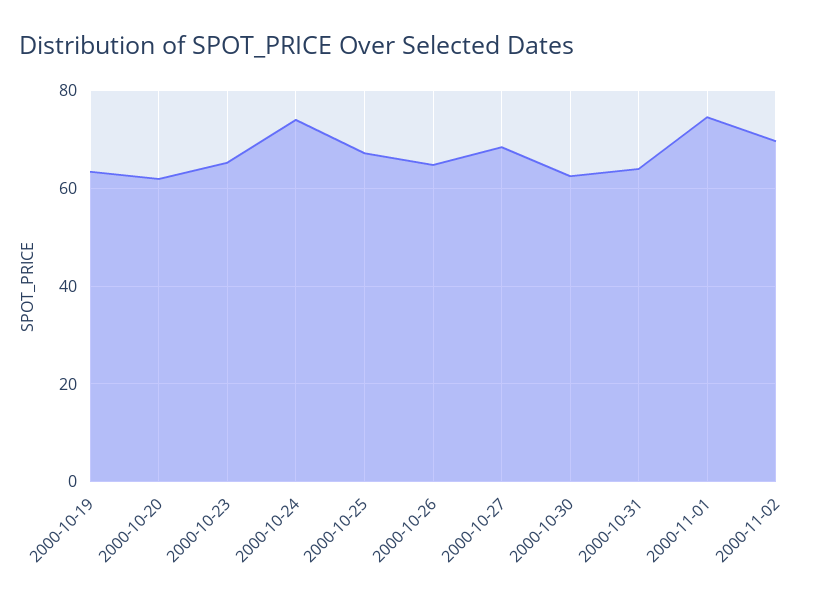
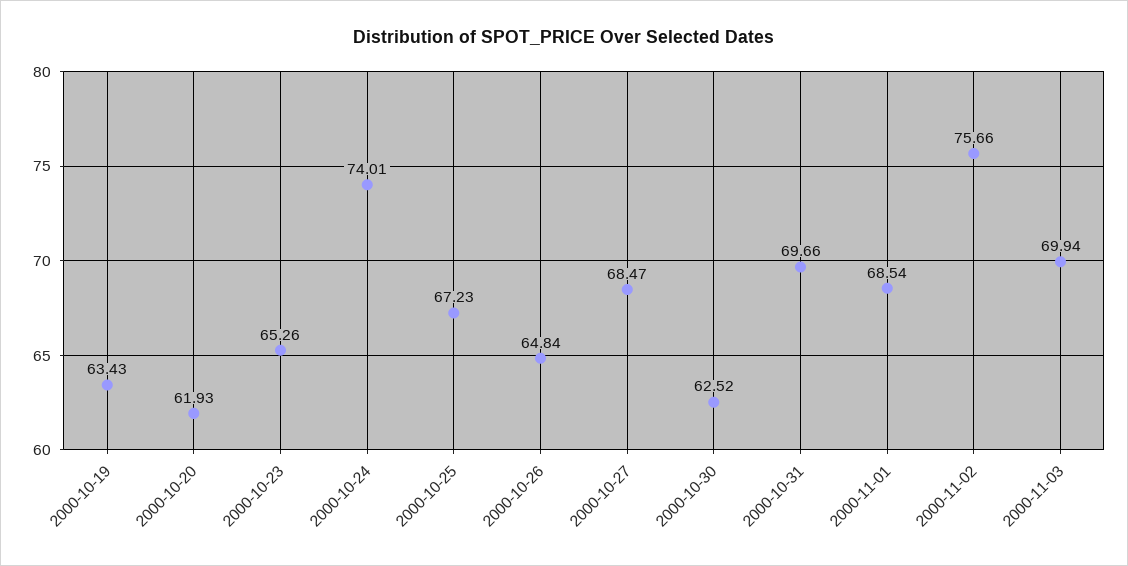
2000-10-31: 64 -> 69.66
2000-11-01: 74 -> 68.54
2000-11-02: 70 -> 75.66
2000-11-03: none -> 69.94

